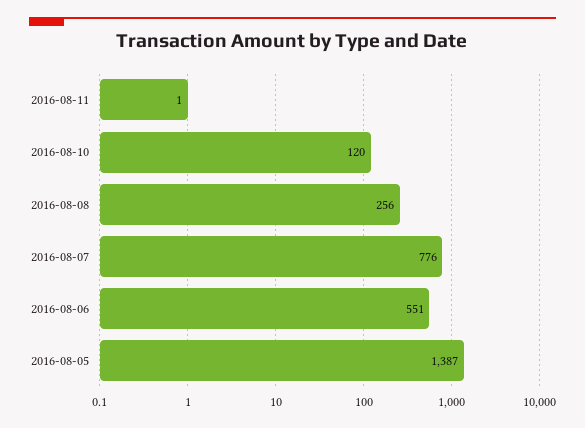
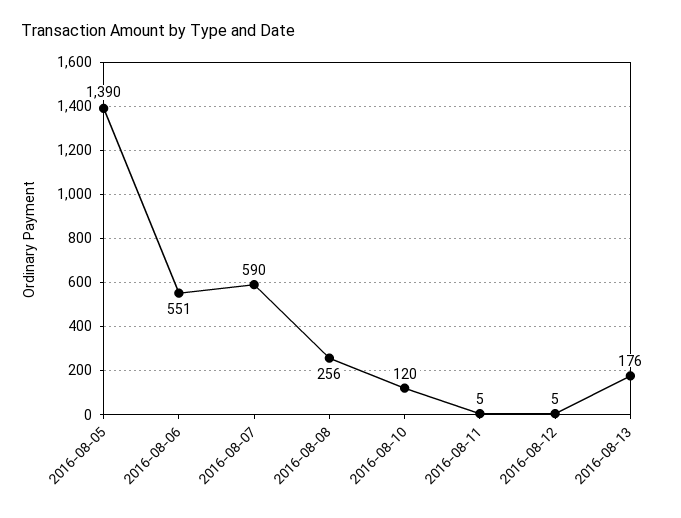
2016-08-11: 1 -> 5
2016-08-07: 776 -> 590
2016-08-05: 1387 -> 1390
2016-08-12: none -> 5
2016-08-13: none -> 176

